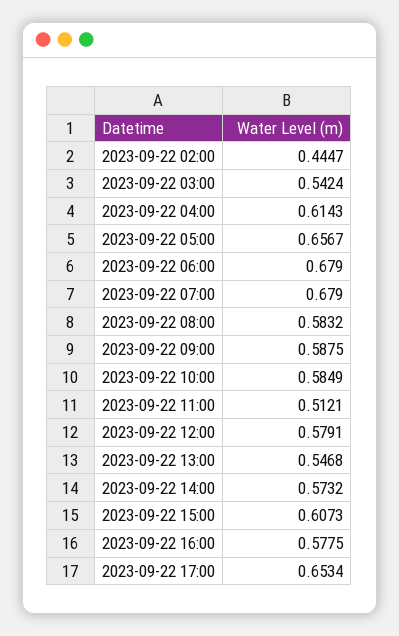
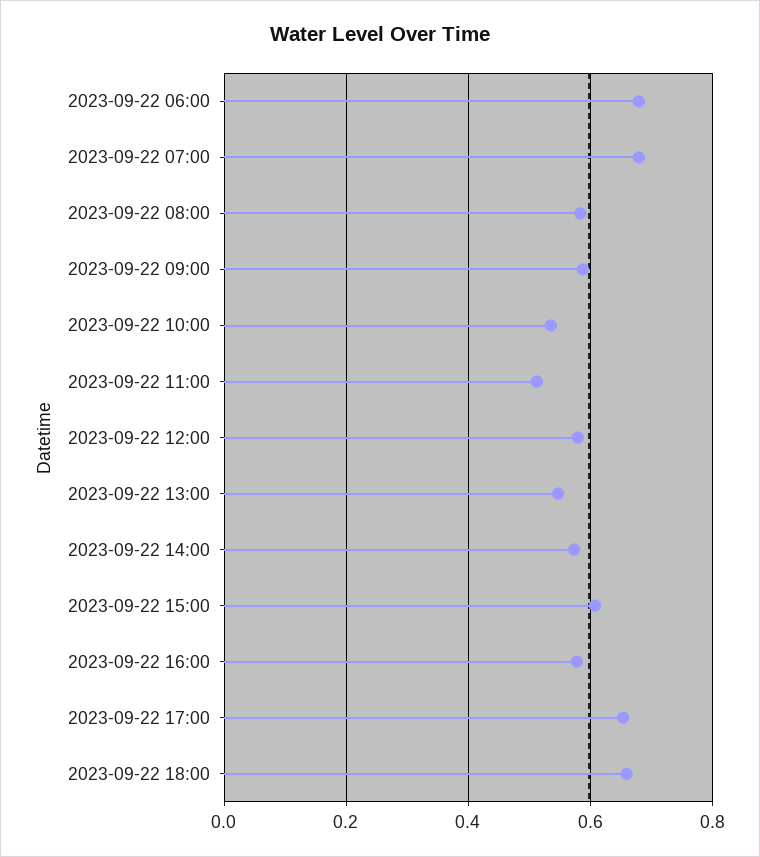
2023-09-22 02:00: 0.4447 -> none
2023-09-22 03:00: 0.5424 -> none
2023-09-22 04:00: 0.6143 -> none
2023-09-22 05:00: 0.6567 -> none
2023-09-22 10:00: 0.5849 -> 0.54
2023-09-22 18:00: none -> 0.66

